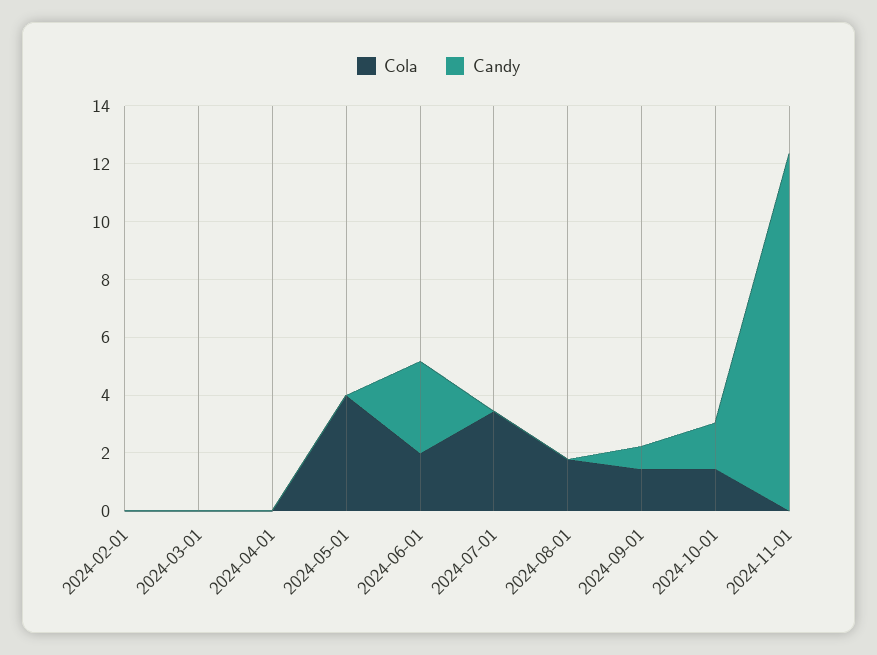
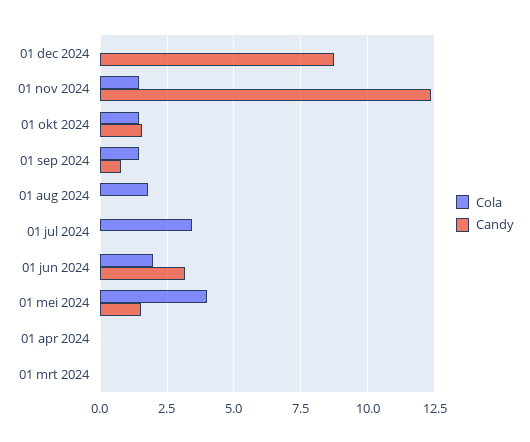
Cola, 2024-02-01: 0 -> none
Candy, 2024-02-01: 0 -> none
Candy, 2024-05-01: 0 -> 1.5
Cola, 2024-11-01: 0 -> 1.5
Cola, 01 dec 2024: none -> 0
Candy, 01 dec 2024: none -> 8.75

